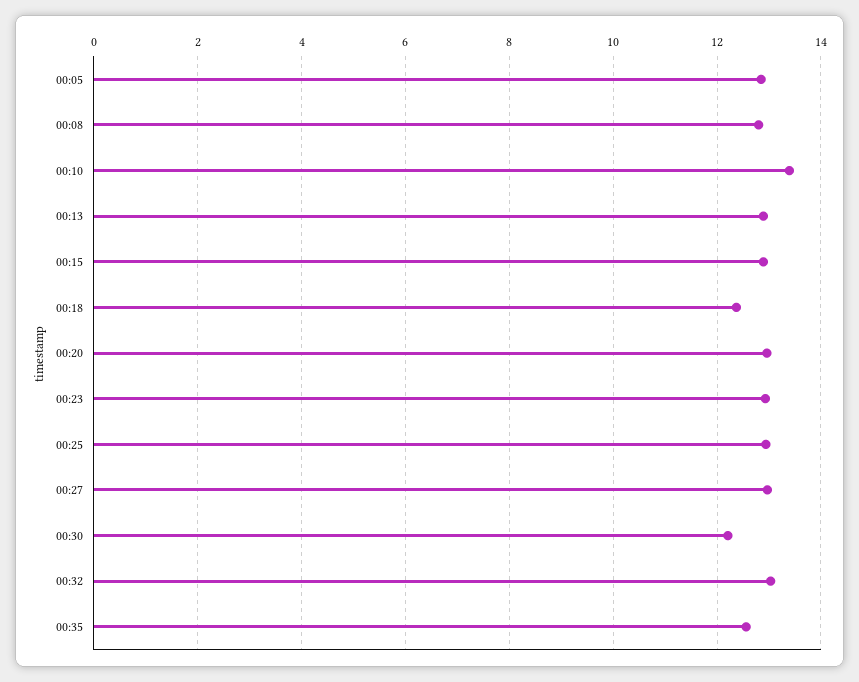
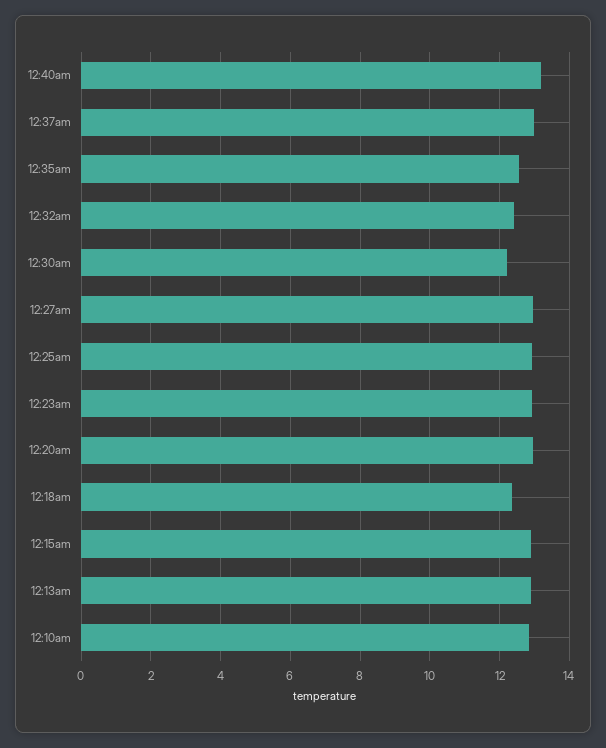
00:05: 12.8 -> none
00:08: 12.8 -> none
00:10: 13.4 -> 12.8
00:32: 13 -> 12.4
12:40am: none -> 13.2
12:37am: none -> 13

